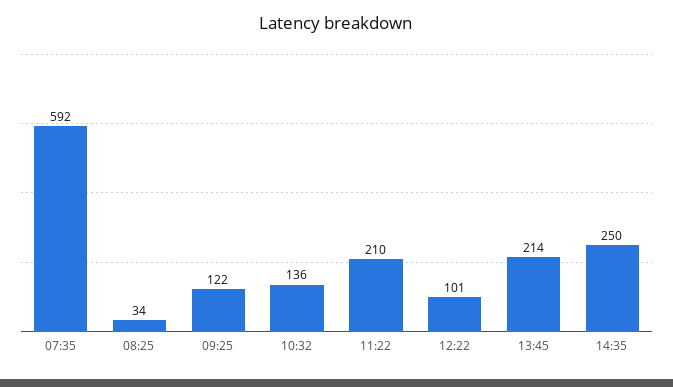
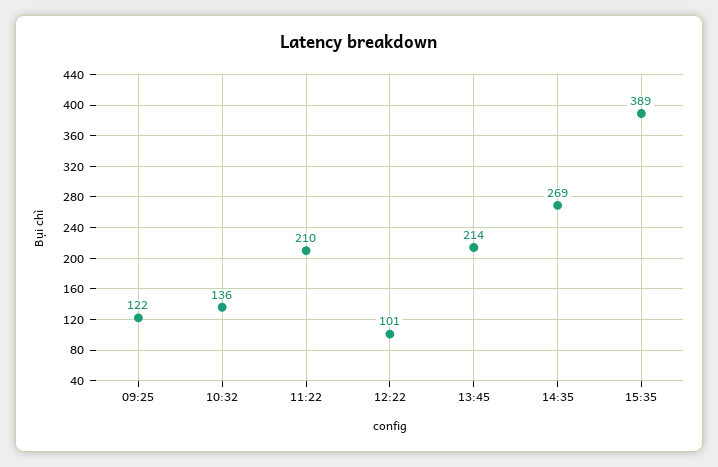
07:35: 592 -> none
08:25: 34 -> none
14:35: 250 -> 269
15:35: none -> 389

